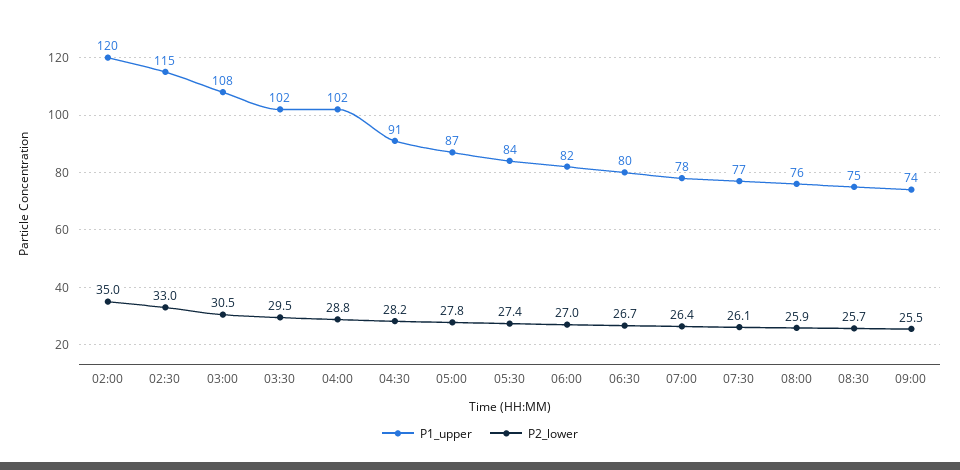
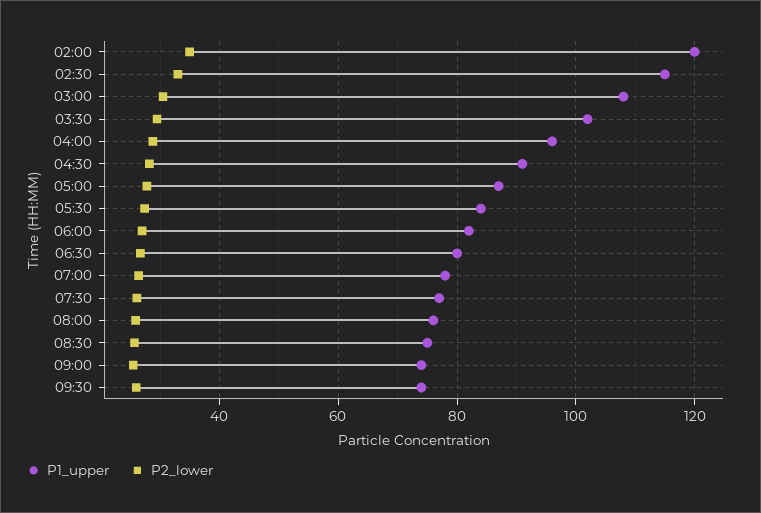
P1_upper, 04:00: 102 -> 96
P1_upper, 09:30: none -> 74
P2_lower, 09:30: none -> 26

